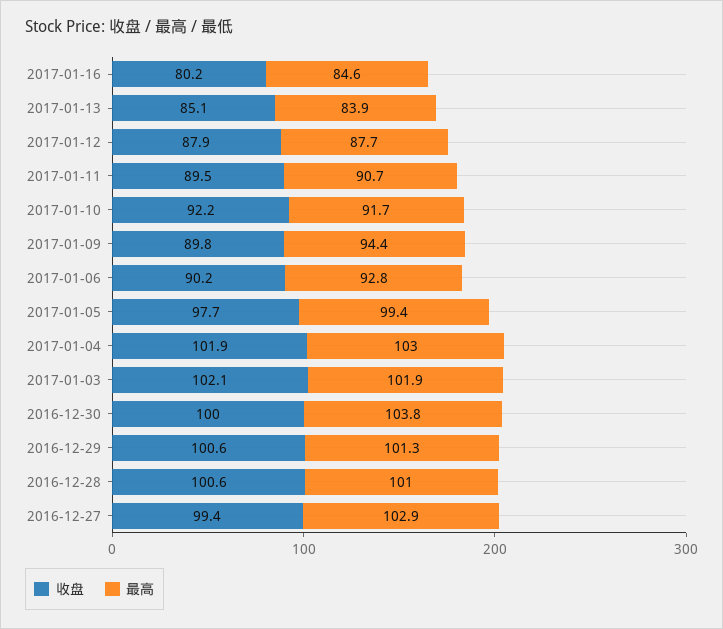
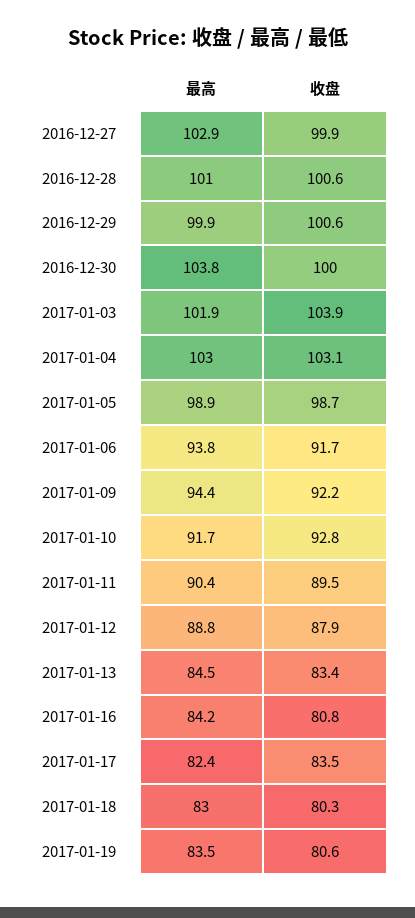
收盘, 2017-01-16: 80.2 -> 80.8
最高, 2017-01-16: 84.6 -> 84.2
收盘, 2017-01-13: 85.1 -> 83.4
最高, 2017-01-13: 83.9 -> 84.5
最高, 2017-01-12: 87.7 -> 88.8
最高, 2017-01-11: 90.7 -> 90.4
收盘, 2017-01-10: 92.2 -> 92.8
收盘, 2017-01-09: 89.8 -> 92.2
收盘, 2017-01-06: 90.2 -> 91.7
最高, 2017-01-06: 92.8 -> 93.8
收盘, 2017-01-05: 97.7 -> 98.7
最高, 2017-01-05: 99.4 -> 98.9
收盘, 2017-01-04: 101.9 -> 103.1
收盘, 2017-01-03: 102.1 -> 103.9
最高, 2016-12-29: 101.3 -> 99.9
收盘, 2016-12-27: 99.4 -> 99.9
最高, 2017-01-17: none -> 82.4
收盘, 2017-01-17: none -> 83.5
最高, 2017-01-18: none -> 83
收盘, 2017-01-18: none -> 80.3
最高, 2017-01-19: none -> 83.5
收盘, 2017-01-19: none -> 80.6

